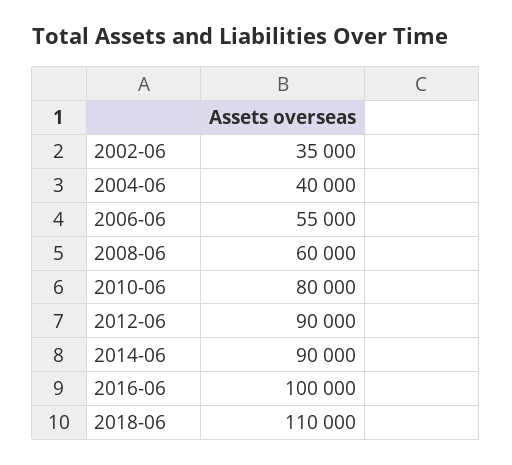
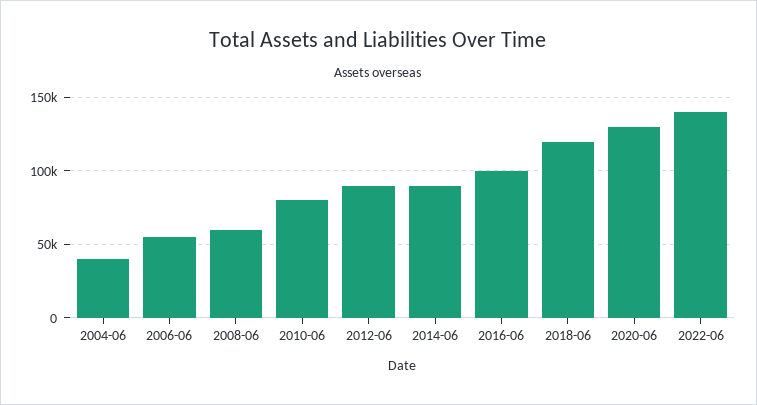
2002-06: 35000 -> none
2018-06: 110000 -> 120000
2020-06: none -> 130000
2022-06: none -> 140000

